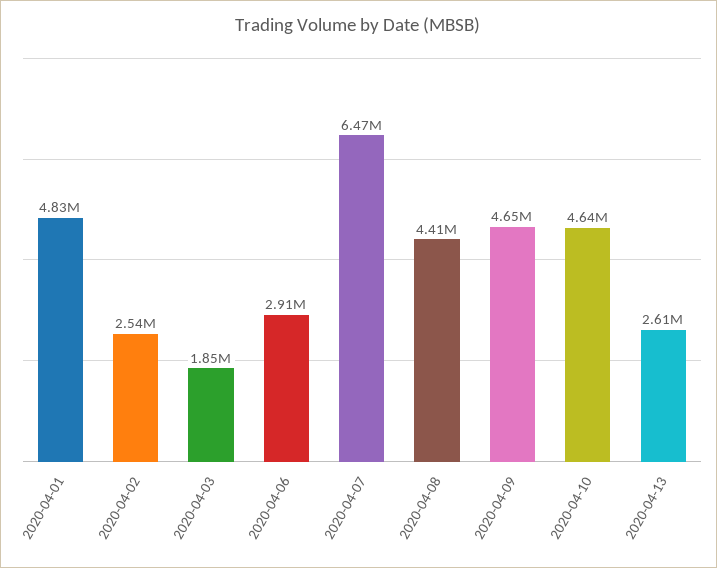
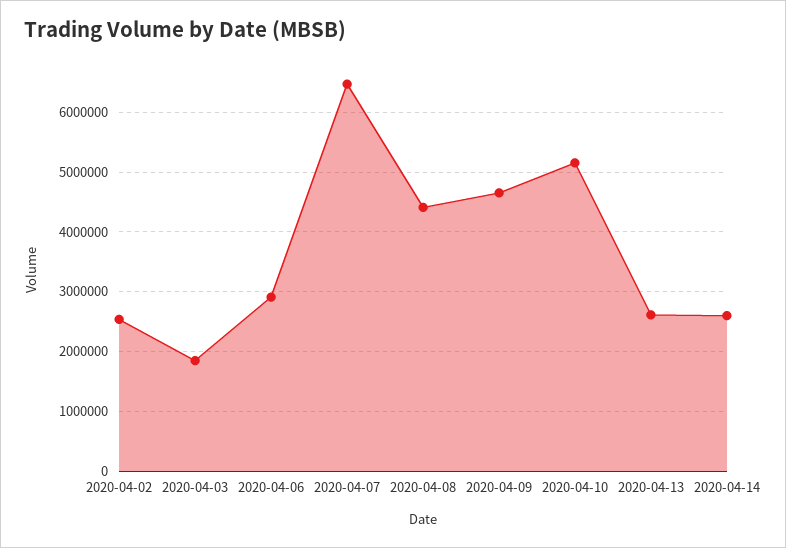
2020-04-01: 4830000 -> none
2020-04-10: 4640000 -> 5200000
2020-04-14: none -> 2600000

